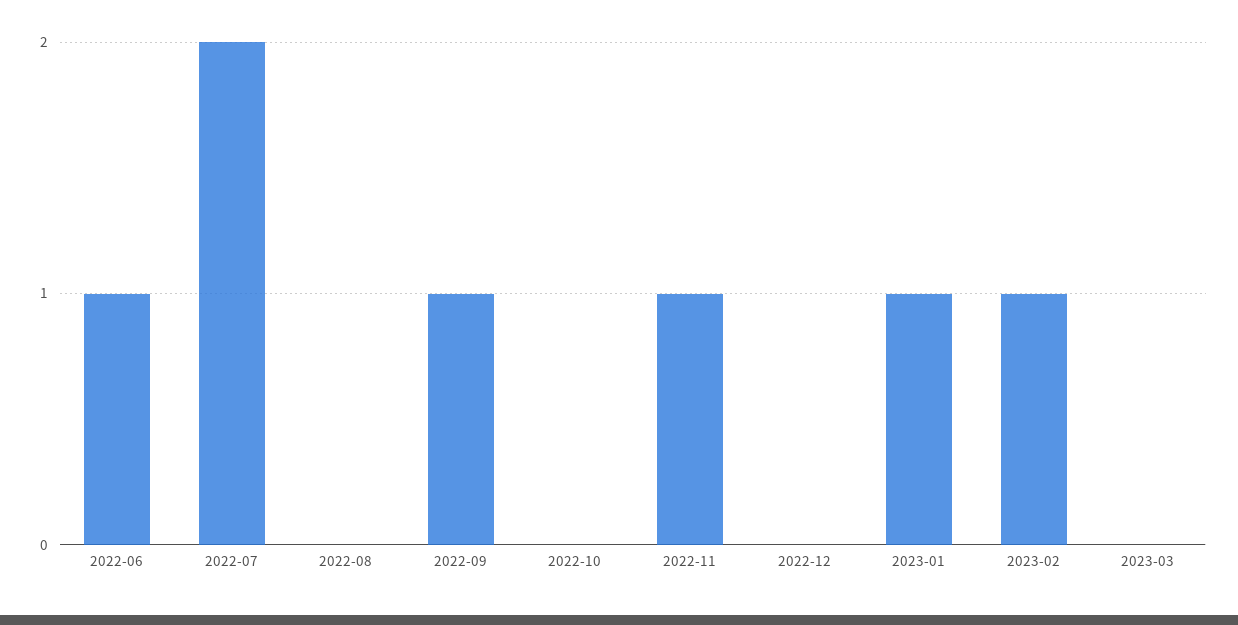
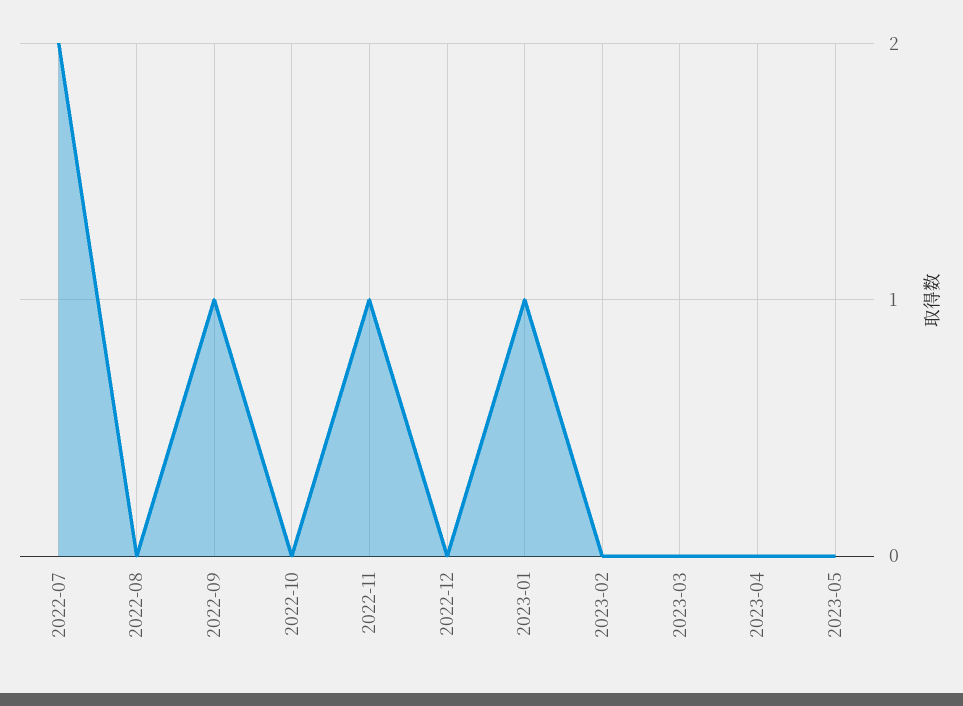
2022-06: 1 -> none
2023-02: 1 -> 0
2023-04: none -> 0
2023-05: none -> 0

